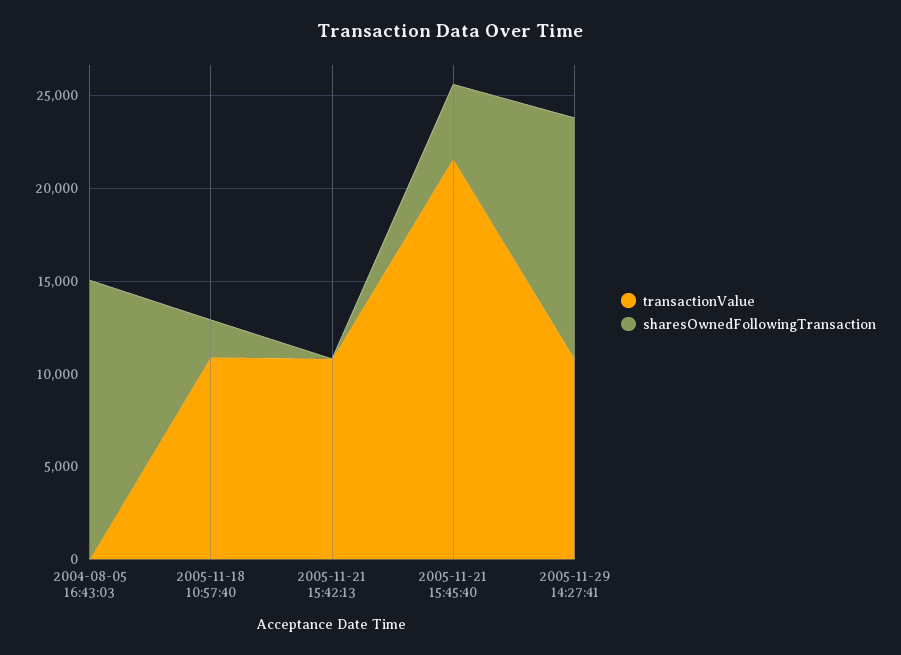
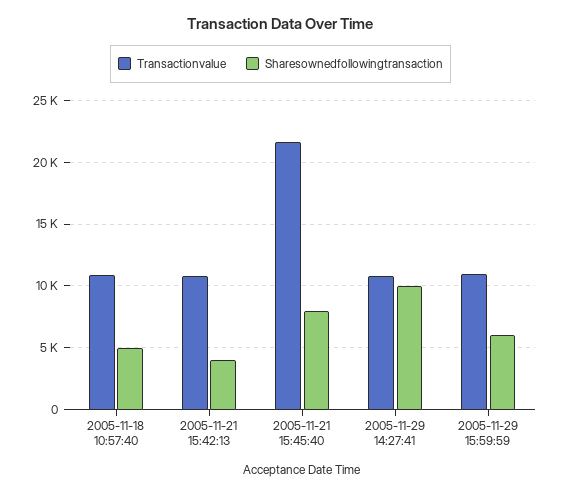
transactionValue, 2004-08-05 16:43:03: 0 -> none
sharesOwnedFollowingTransaction, 2004-08-05 16:43:03: 15000 -> none
sharesOwnedFollowingTransaction, 2005-11-18 10:57:40: 2000 -> 5000
sharesOwnedFollowingTransaction, 2005-11-21 15:42:13: 0 -> 4000
sharesOwnedFollowingTransaction, 2005-11-21 15:45:40: 4000 -> 8000
sharesOwnedFollowingTransaction, 2005-11-29 14:27:41: 13000 -> 10000
transactionValue, 2005-11-29 15:59:59: none -> 11000
sharesOwnedFollowingTransaction, 2005-11-29 15:59:59: none -> 6000

